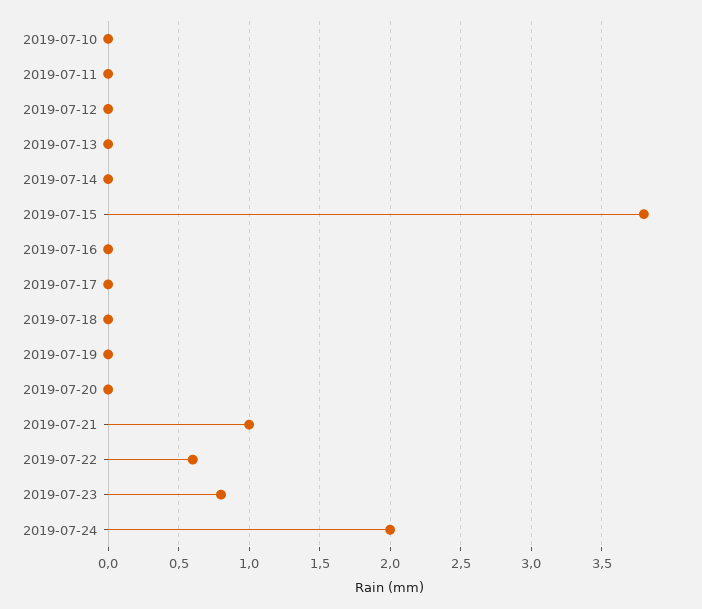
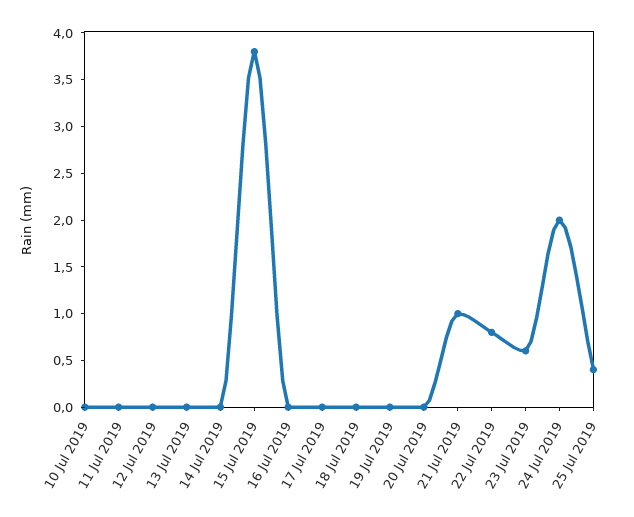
2019-07-22: 0.6 -> 0.8
2019-07-23: 0.8 -> 0.6
25 Jul 2019: none -> 0.4

